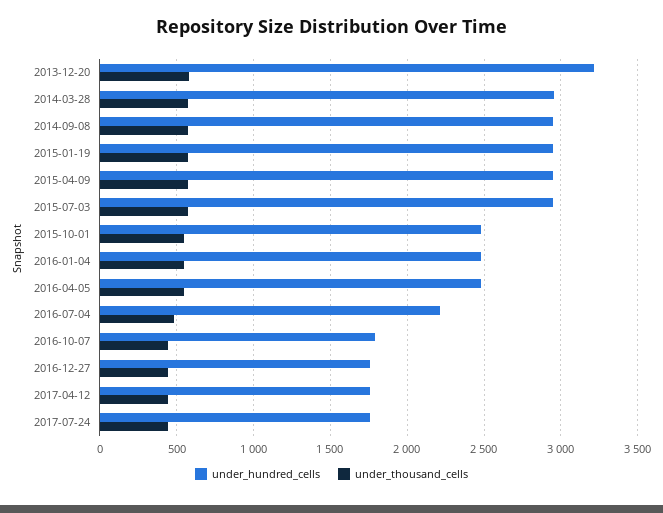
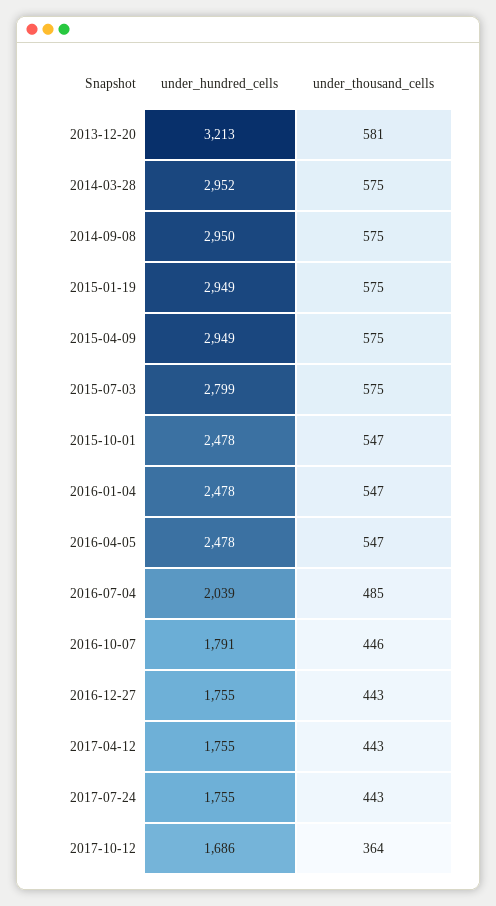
under_hundred_cells, 2015-07-03: 2950 -> 2799
under_hundred_cells, 2016-07-04: 2200 -> 2039
under_hundred_cells, 2017-10-12: none -> 1686
under_thousand_cells, 2017-10-12: none -> 364

